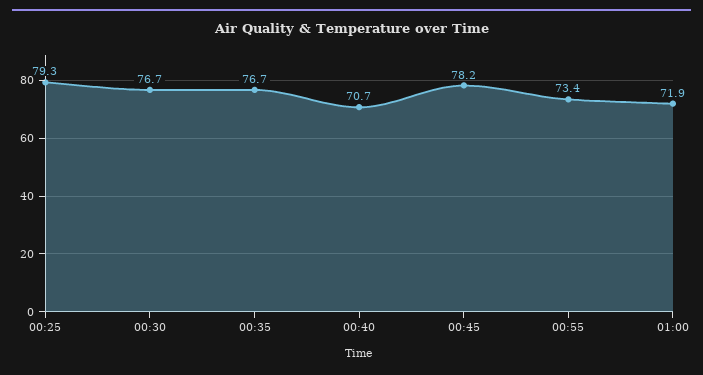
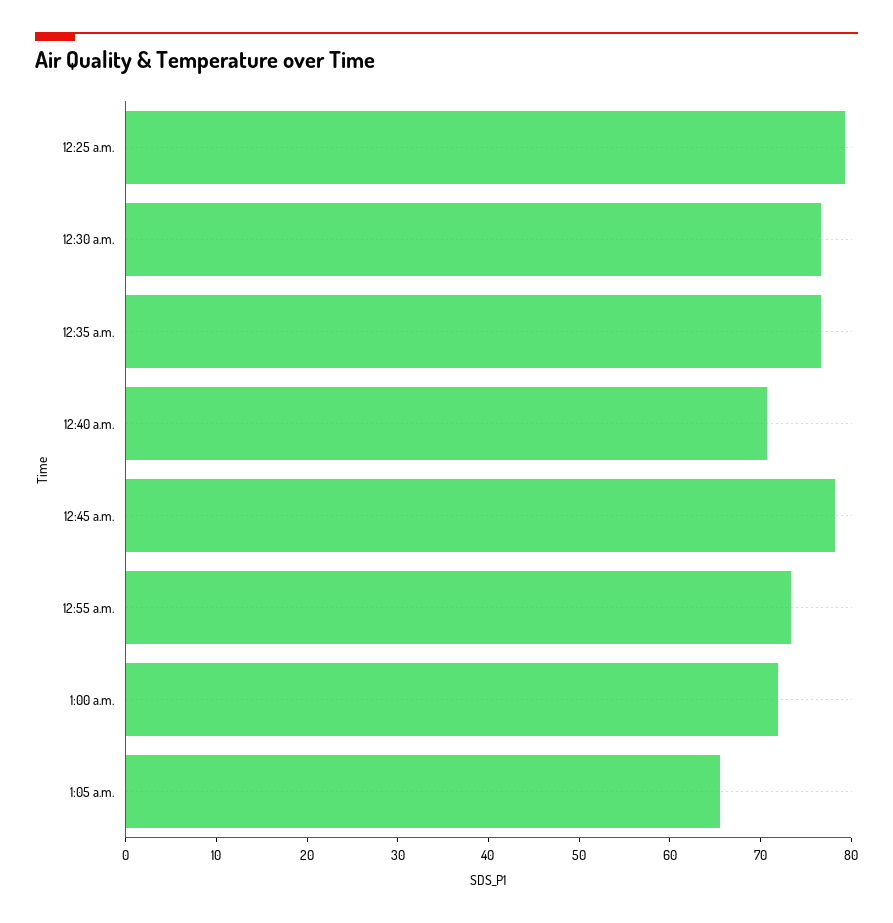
1:05 a.m.: none -> 66

